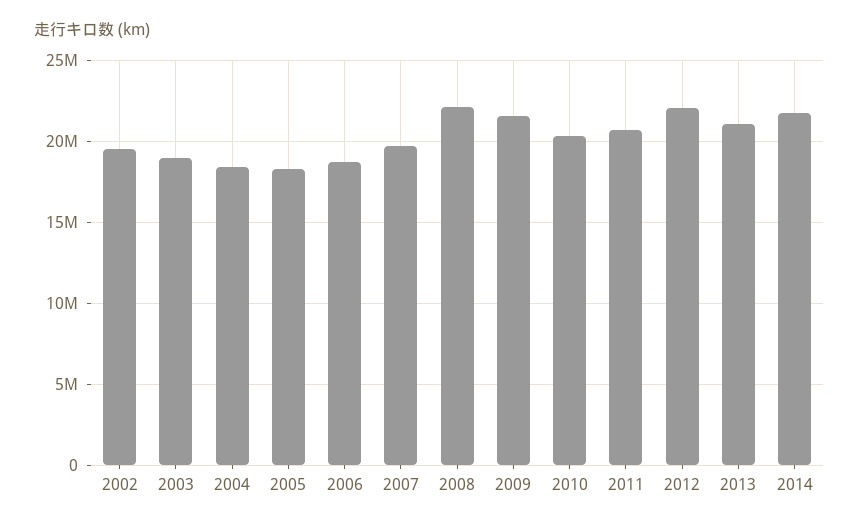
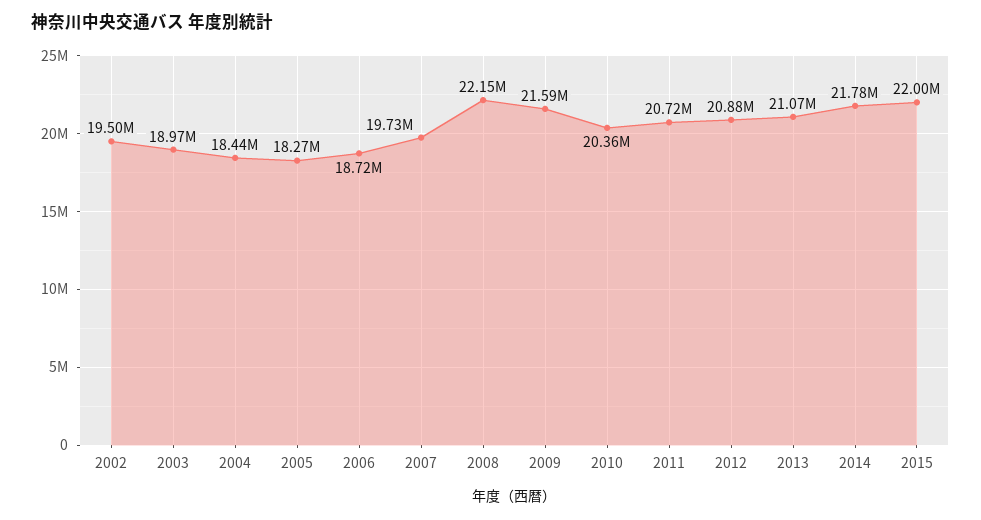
2012: 22000000 -> 20880000
2015: none -> 22000000

